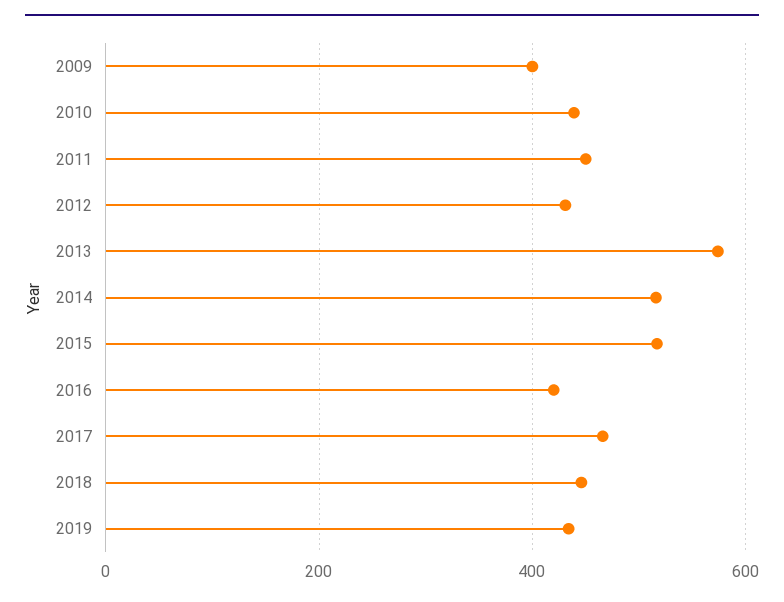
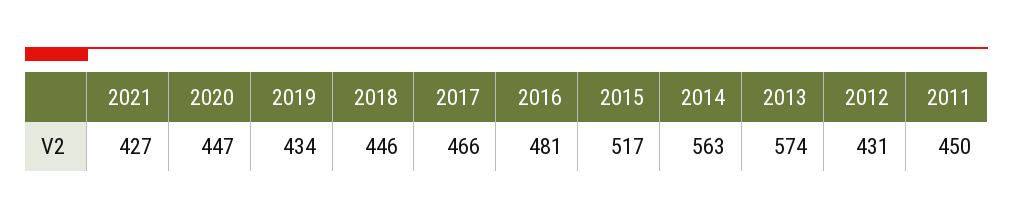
2009: 400 -> none
2010: 440 -> none
2014: 520 -> 563
2016: 420 -> 481
2021: none -> 427
2020: none -> 447

